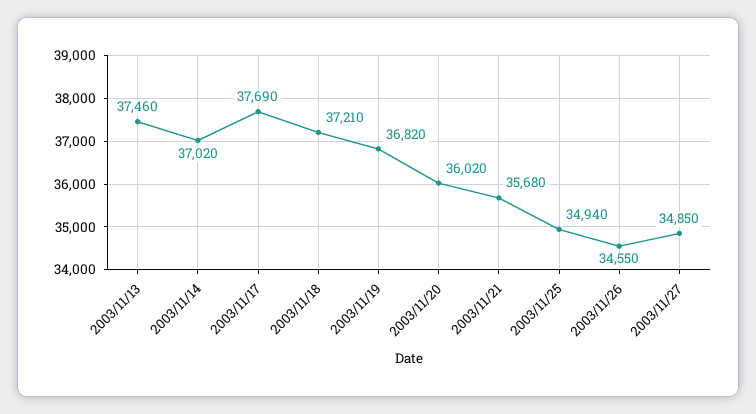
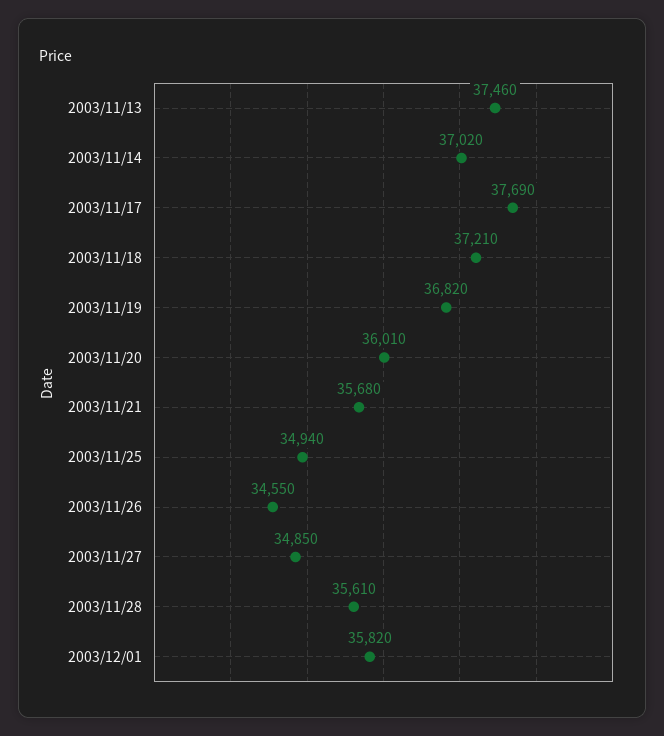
2003/11/20: 36020 -> 36010
2003/11/28: none -> 35610
2003/12/01: none -> 35820

